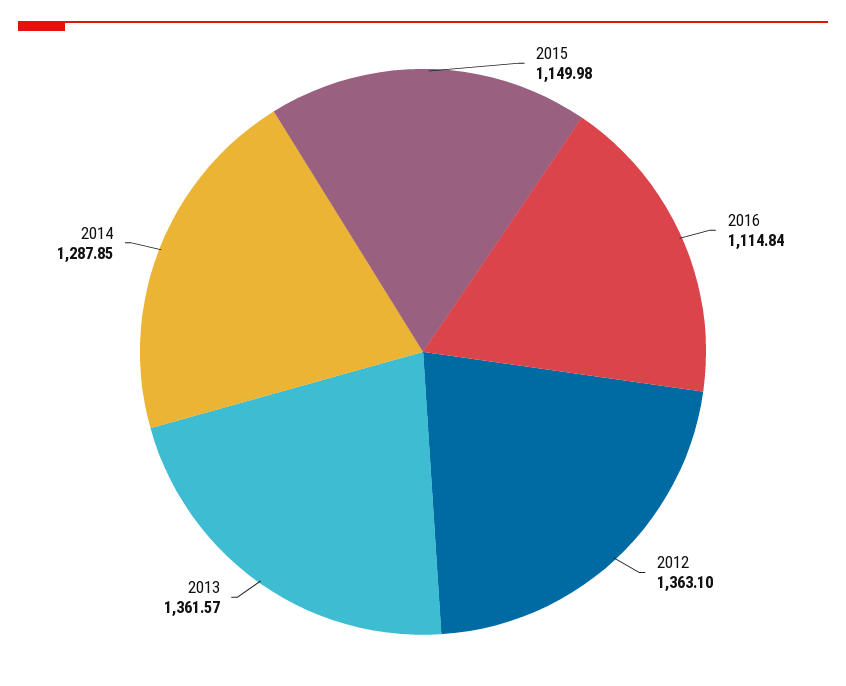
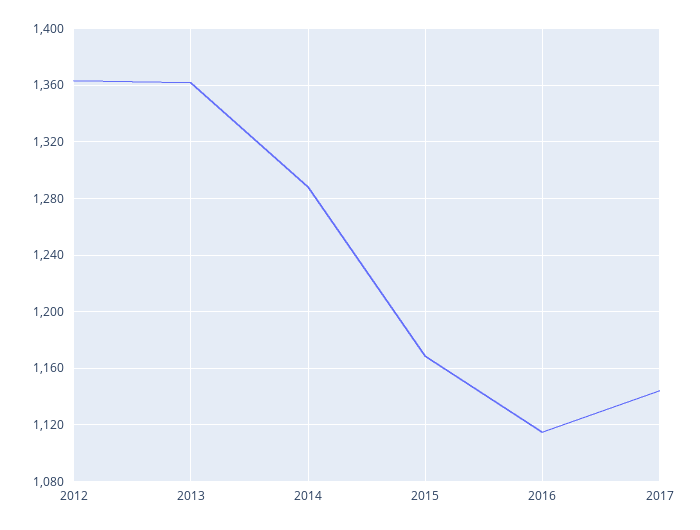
2015: 1149.98 -> 1170
2017: none -> 1145

